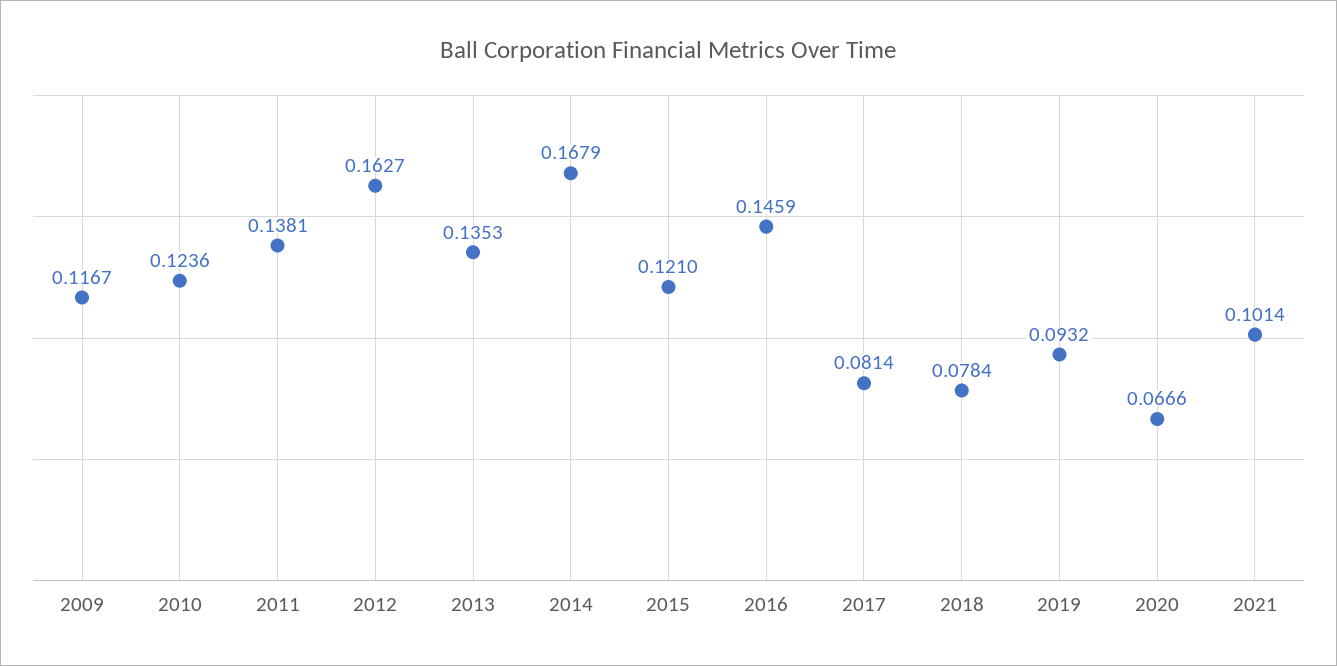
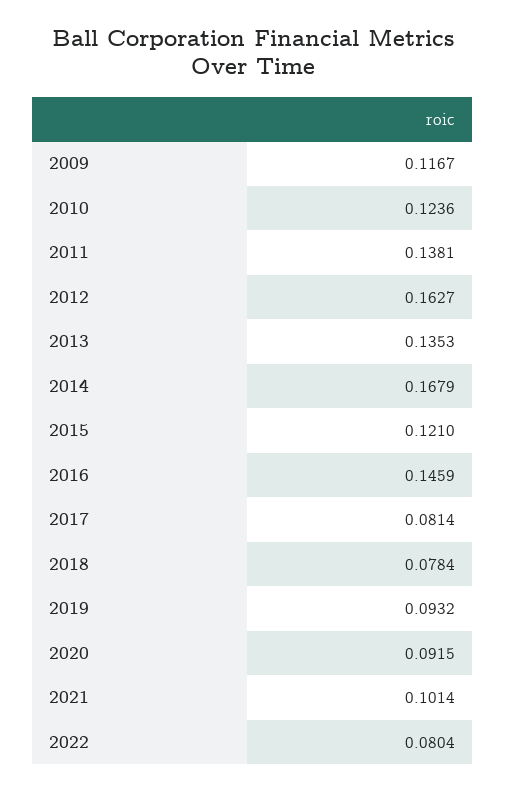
2020: 0.0666 -> 0.0915
2022: none -> 0.0804

